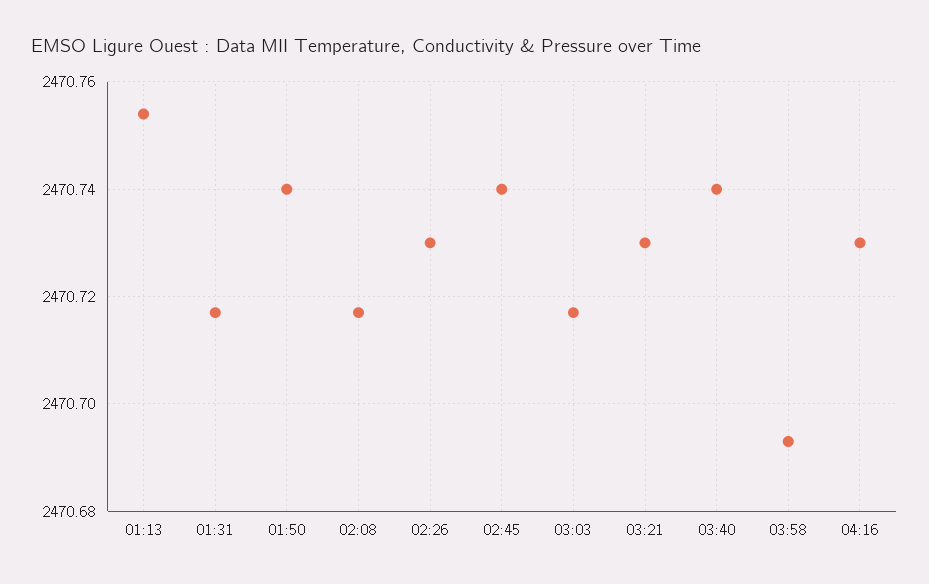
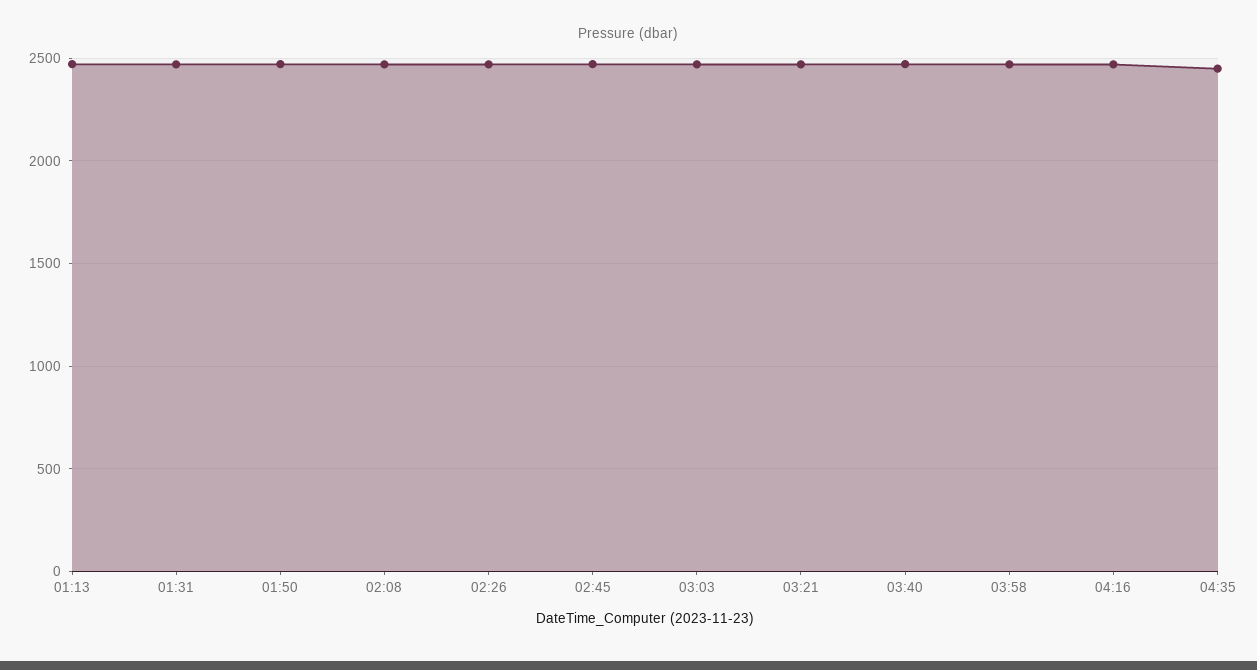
04:35: none -> 2450

